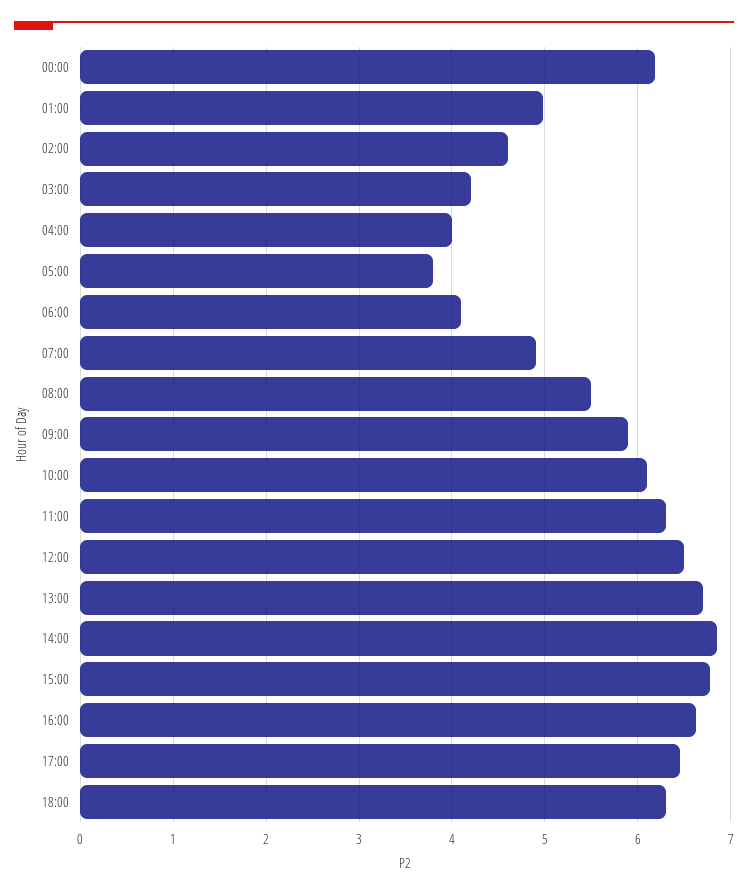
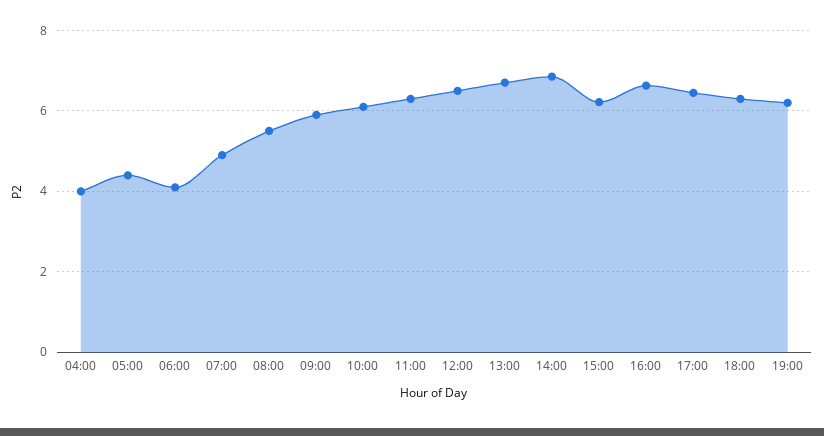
00:00: 6.2 -> none
01:00: 5 -> none
02:00: 4.6 -> none
03:00: 4.2 -> none
05:00: 3.8 -> 4.4
15:00: 6.8 -> 6.2
19:00: none -> 6.2

